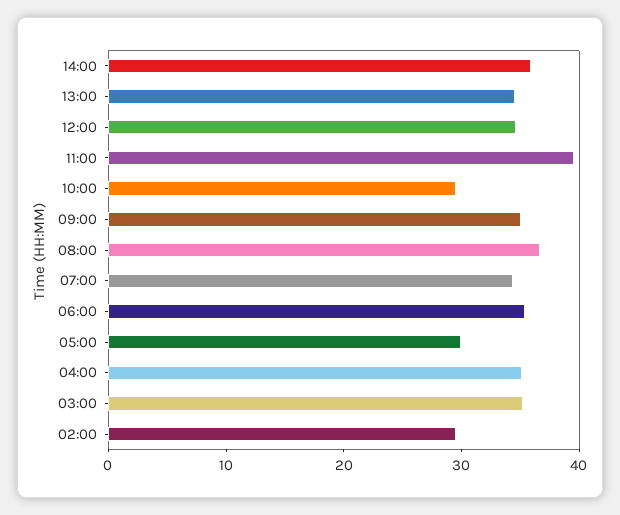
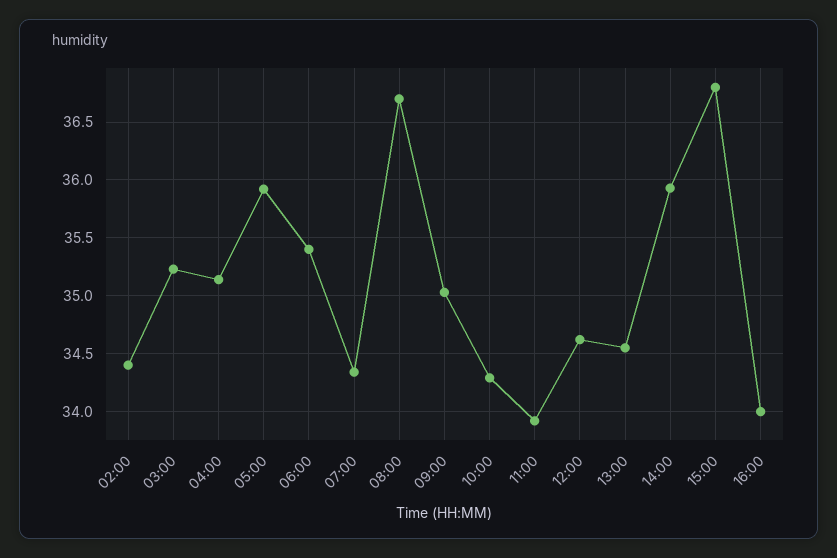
11:00: 40 -> 33.9
10:00: 30 -> 34.3
05:00: 30 -> 35.9
02:00: 30 -> 34.4
15:00: none -> 36.8
16:00: none -> 34

